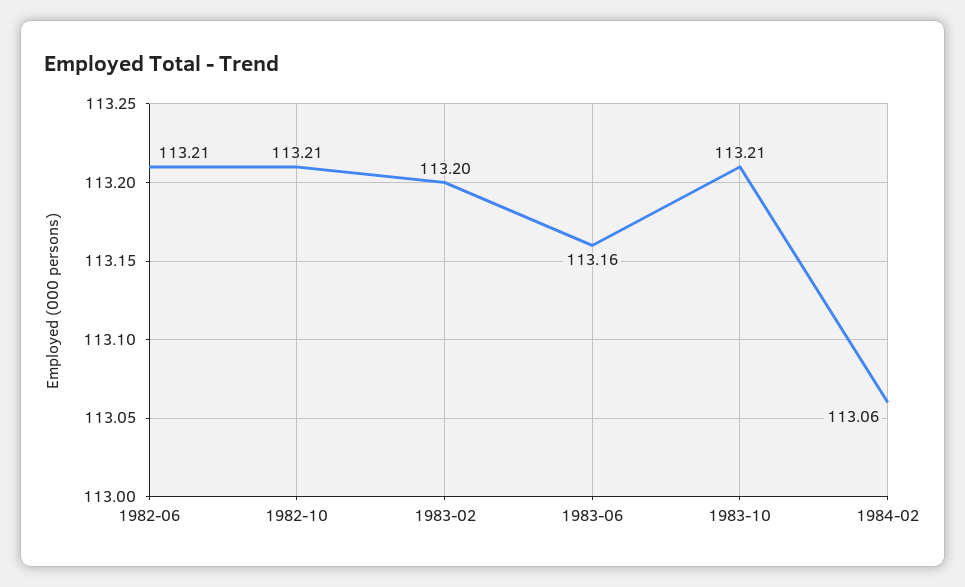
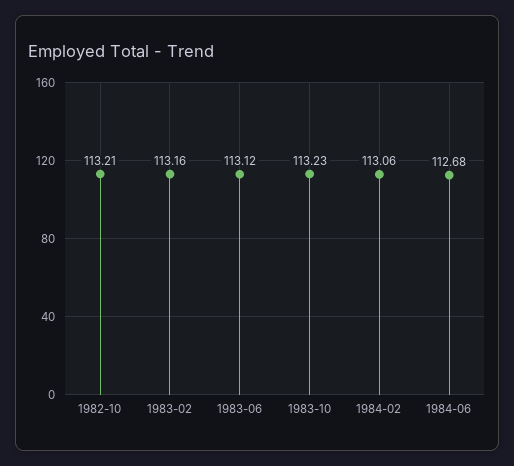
1982-06: 113.21 -> none
1983-02: 113.2 -> 113.16
1983-06: 113.16 -> 113.12
1983-10: 113.21 -> 113.23
1984-06: none -> 112.68

